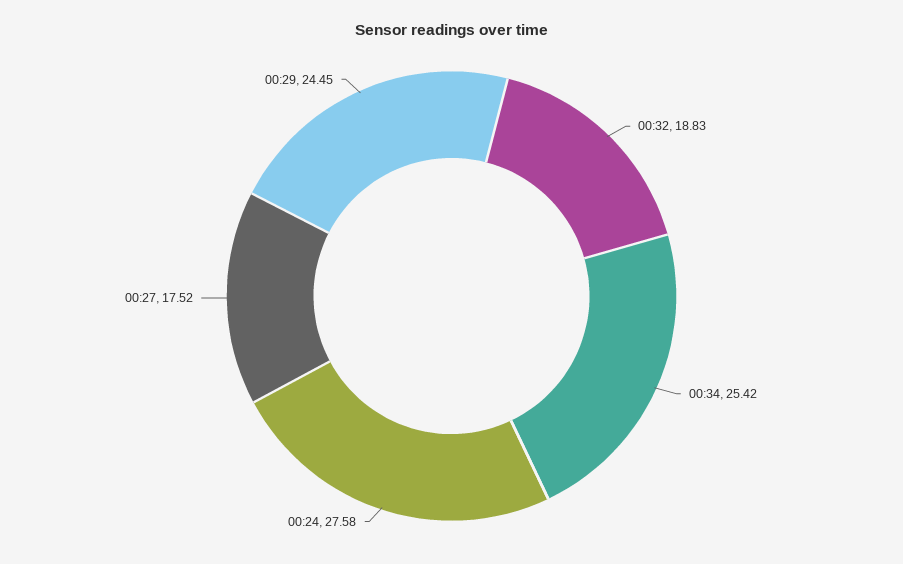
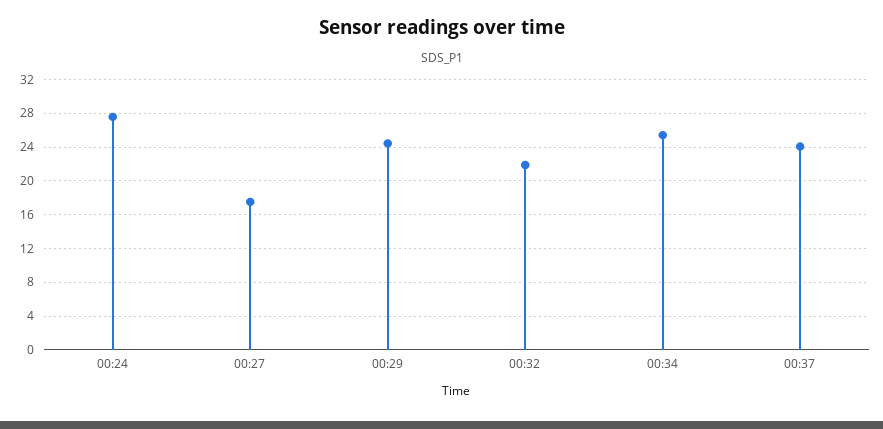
00:32: 18.83 -> 22
00:37: none -> 24

